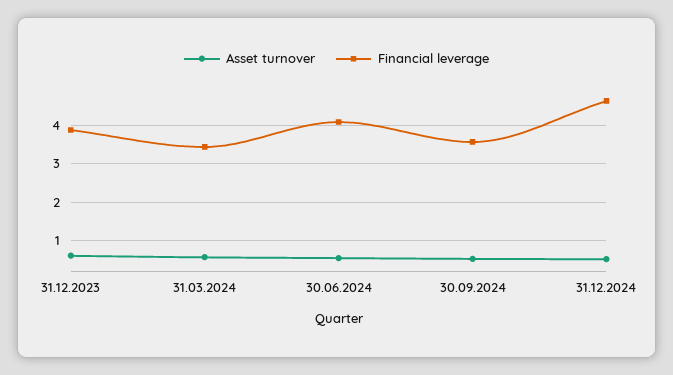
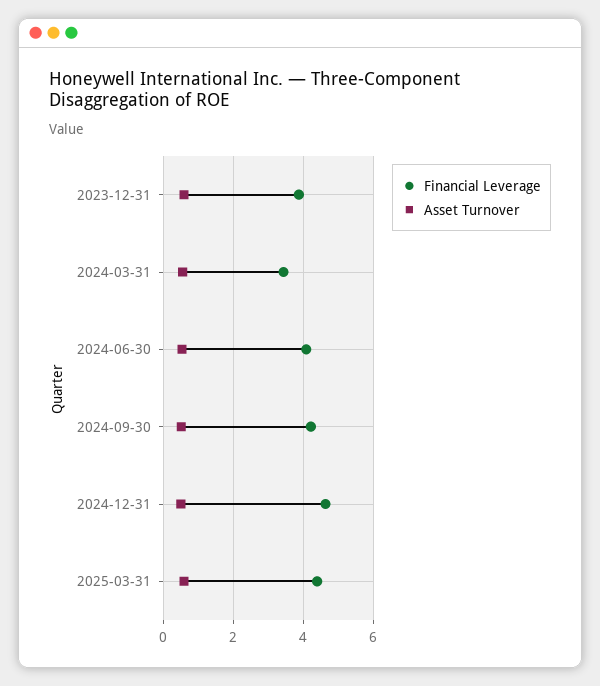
Financial leverage, 30.09.2024: 3.6 -> 4.2
Financial leverage, 2025-03-31: none -> 4.4
Asset turnover, 2025-03-31: none -> 0.6

